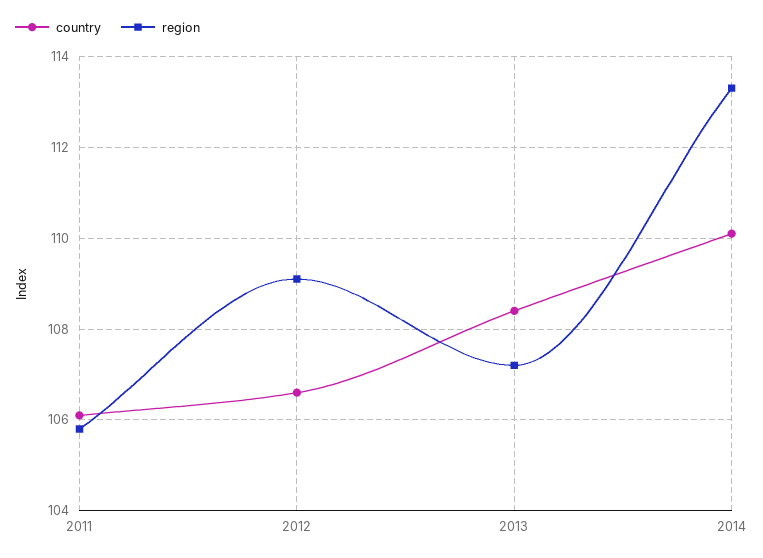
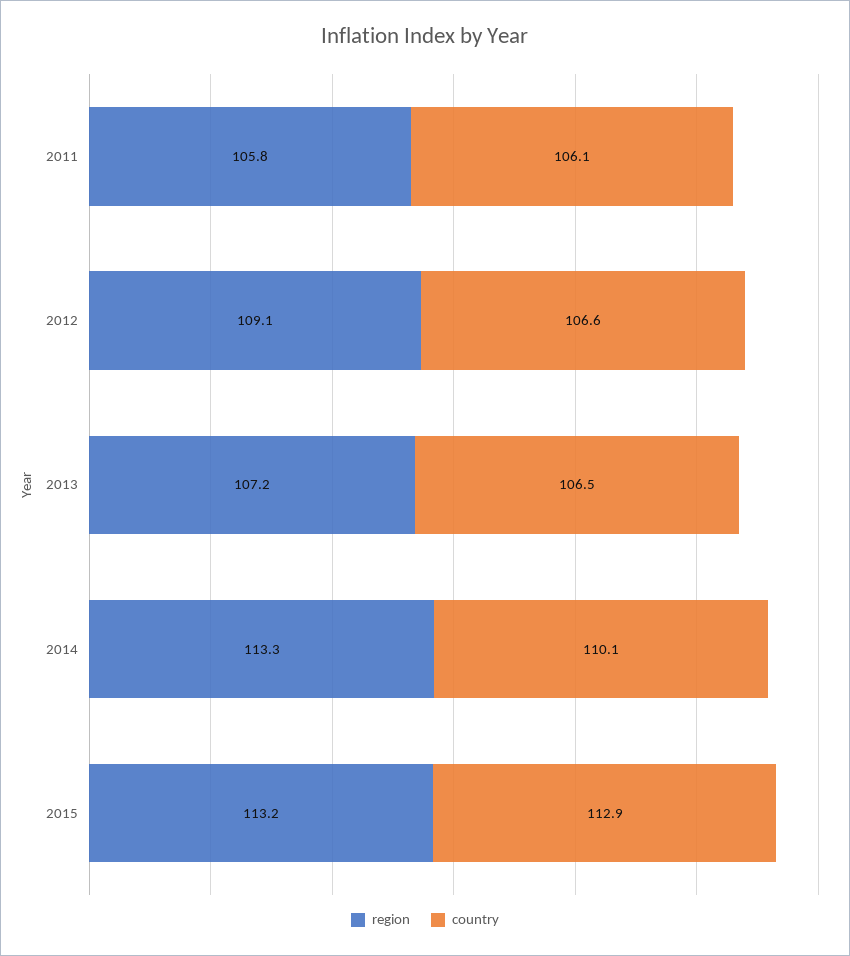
country, 2013: 108.5 -> 106.5
region, 2015: none -> 113.2
country, 2015: none -> 112.9

